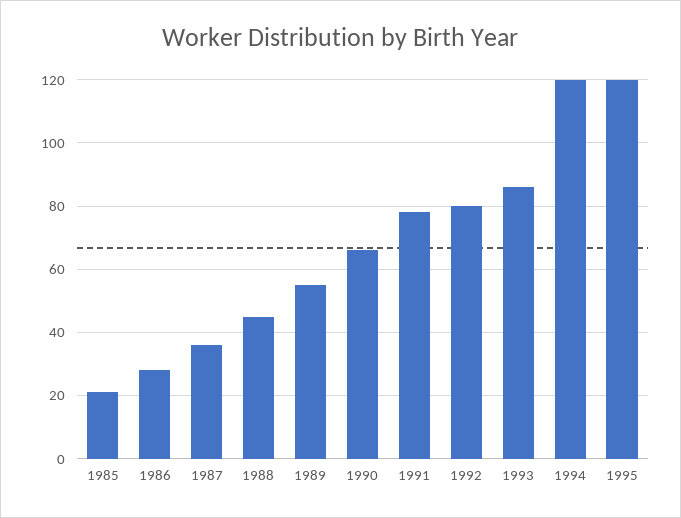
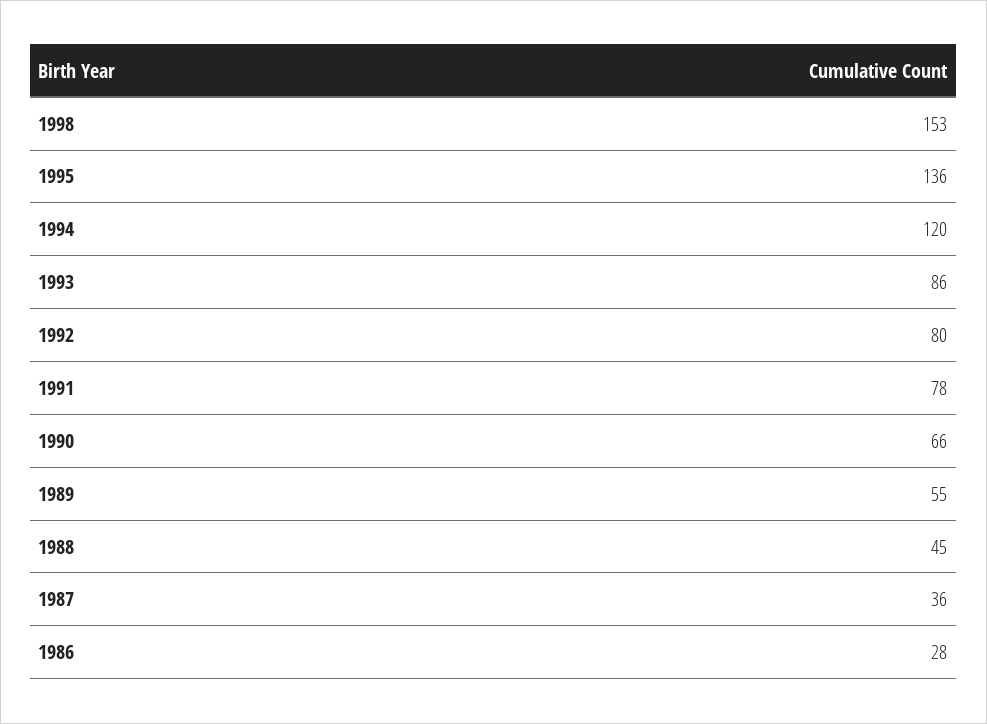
1985: 20 -> none
1995: 120 -> 136
1998: none -> 153

